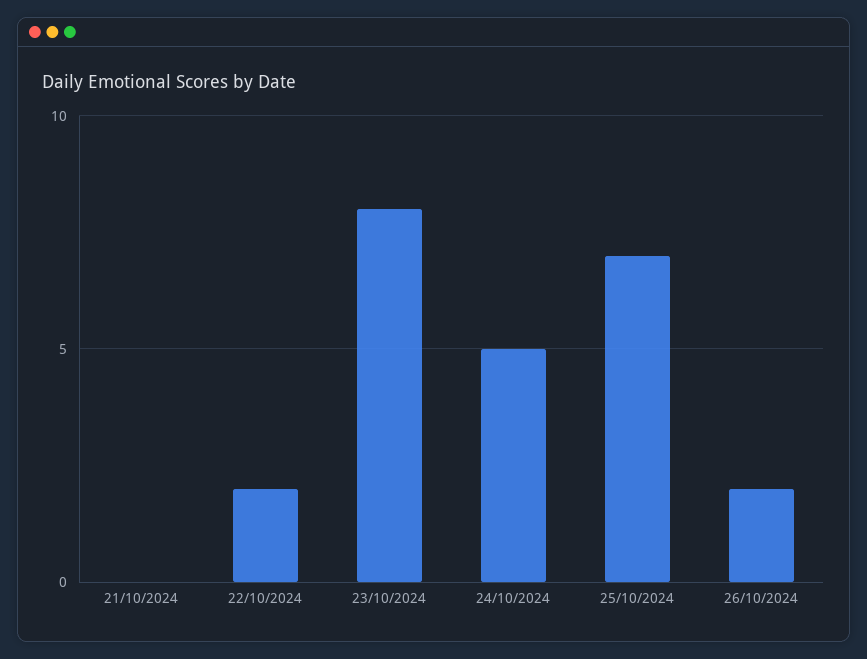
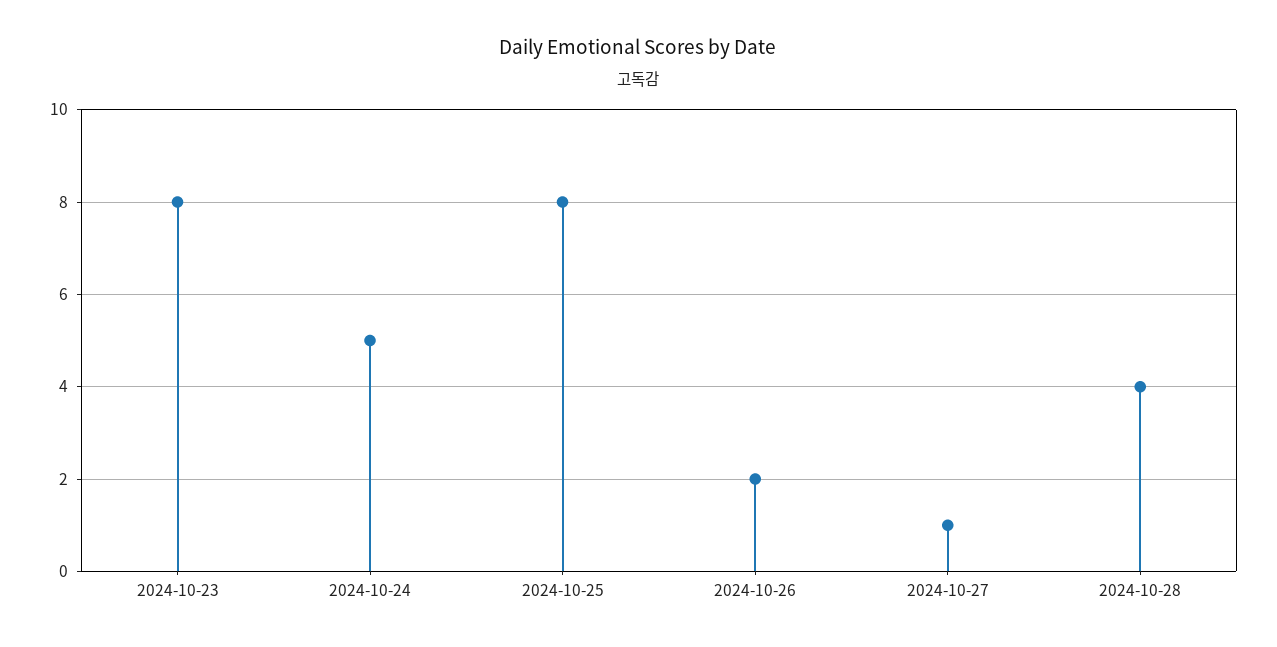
21/10/2024: 0 -> none
22/10/2024: 2 -> none
25/10/2024: 7 -> 8
2024-10-27: none -> 1
2024-10-28: none -> 4

